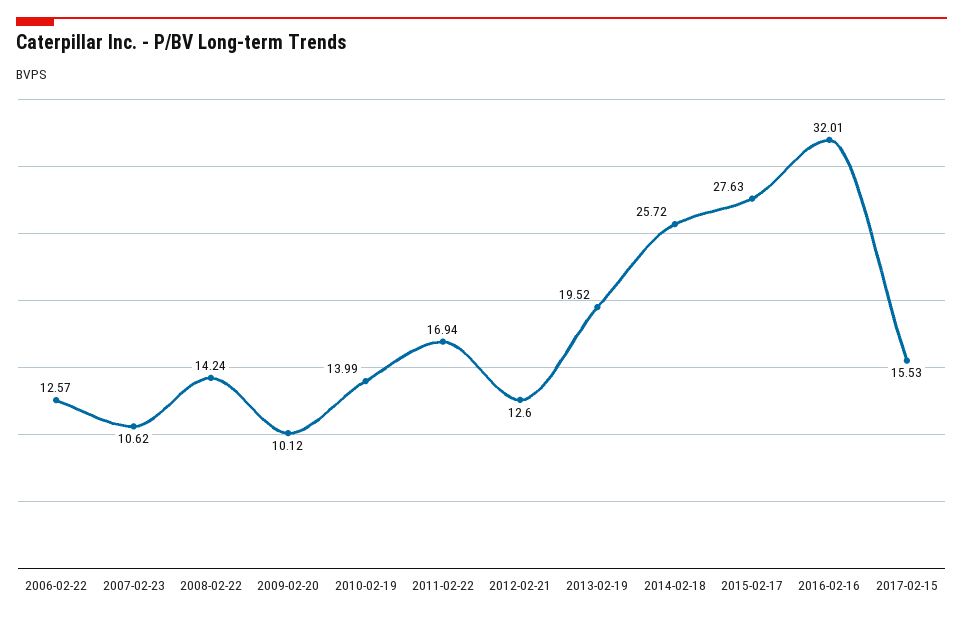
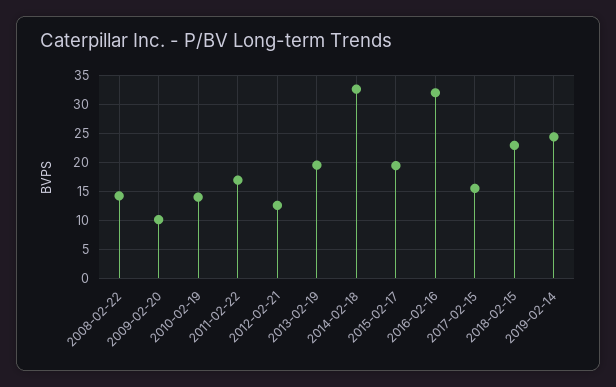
2006-02-22: 12.57 -> none
2007-02-23: 10.62 -> none
2014-02-18: 25.72 -> 32.5
2015-02-17: 27.63 -> 20
2018-02-15: none -> 22.5
2019-02-14: none -> 25

